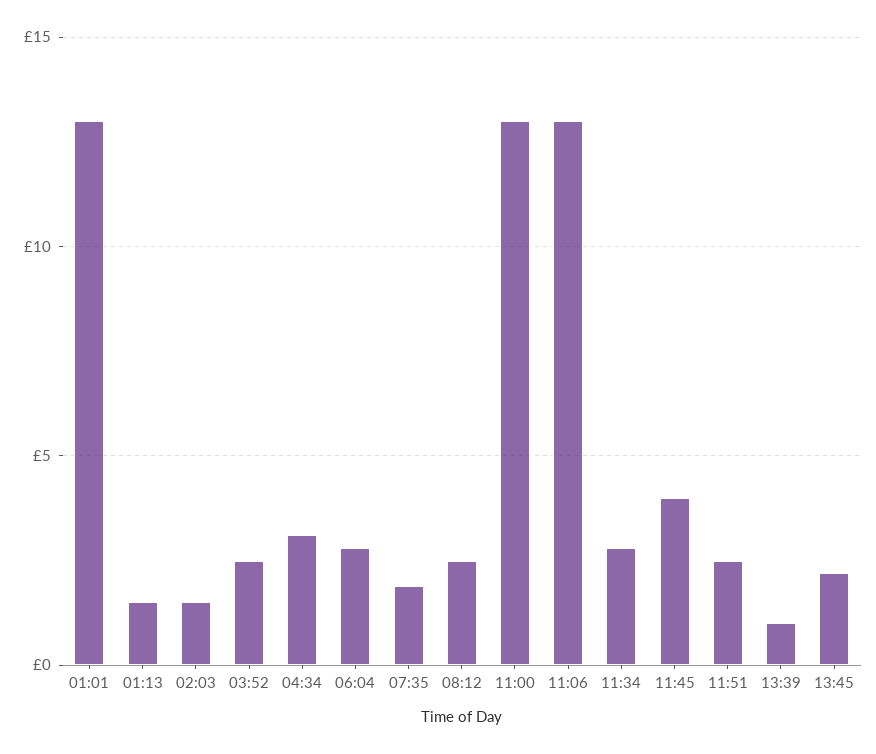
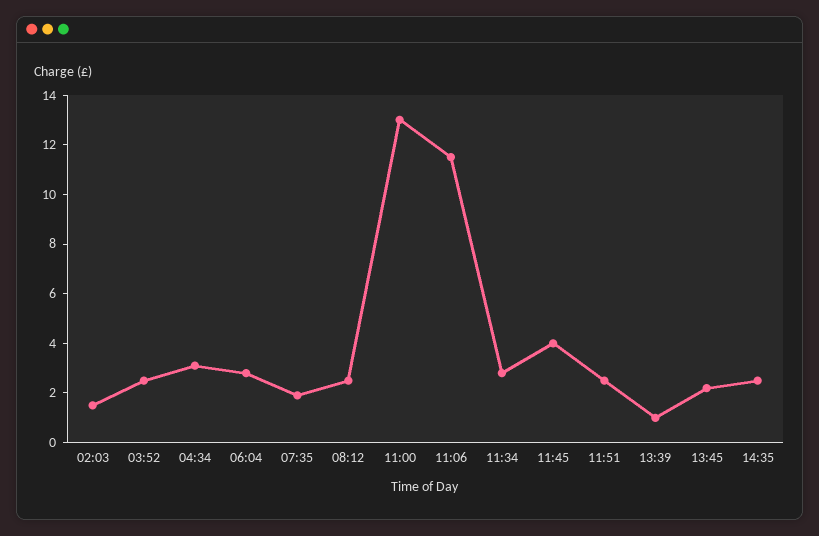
01:01: 13 -> none
01:13: 1.5 -> none
11:06: 13 -> 11.5
14:35: none -> 2.5

